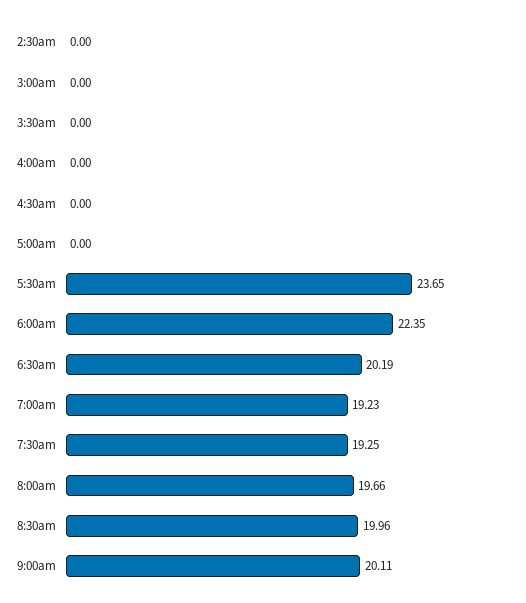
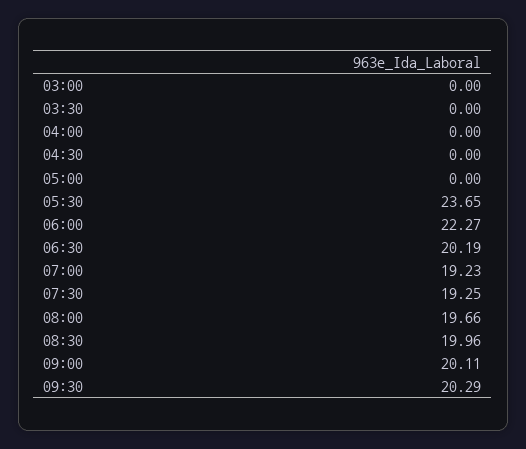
2:30am: 0 -> none
6:00am: 22.35 -> 22.27
09:30: none -> 20.29

